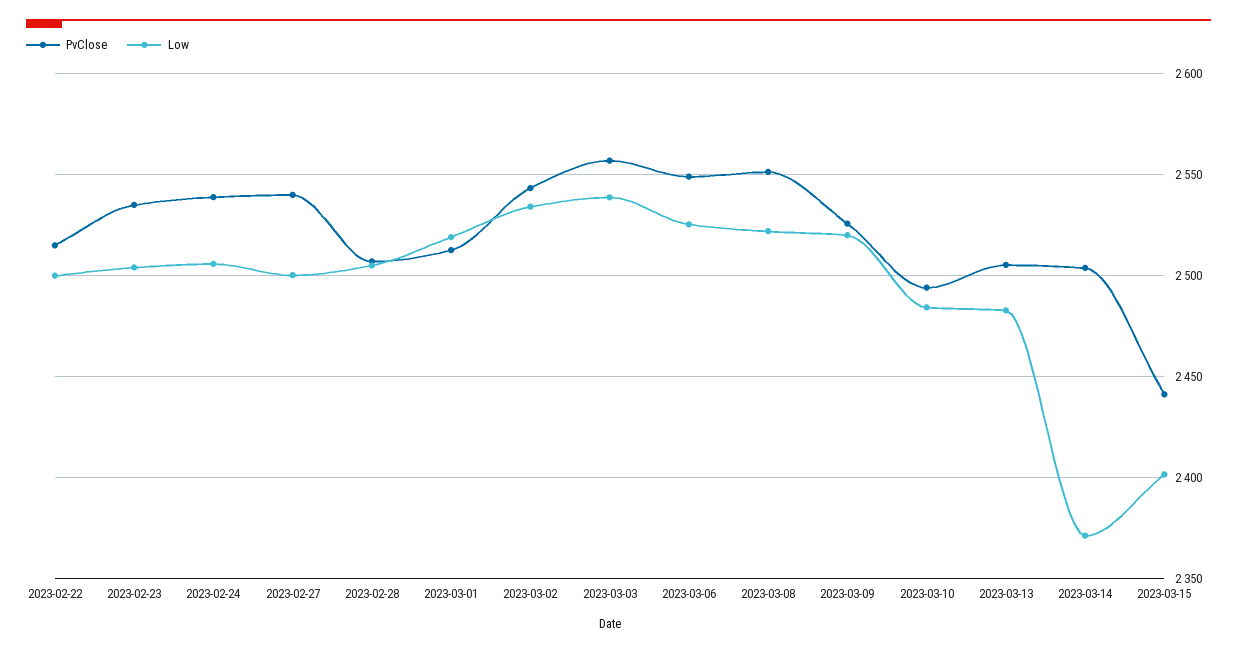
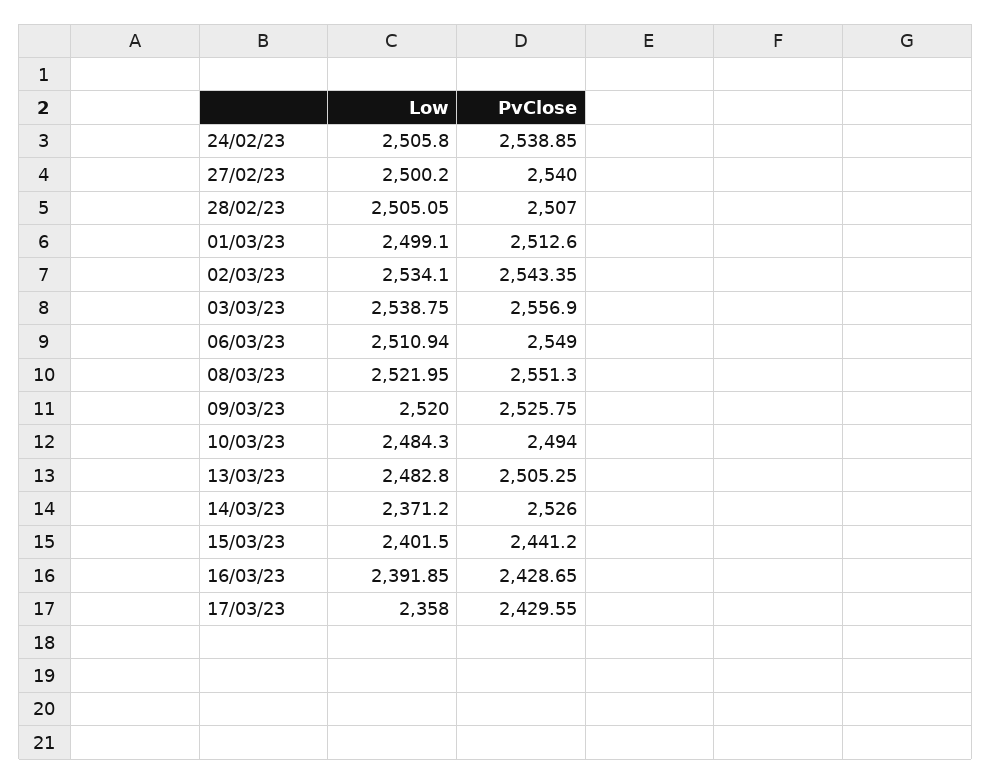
PvClose, 2023-02-22: 2515 -> none
Low, 2023-02-22: 2500 -> none
PvClose, 2023-02-23: 2535 -> none
Low, 2023-02-23: 2505 -> none
Low, 2023-03-01: 2520 -> 2499.1
Low, 2023-03-06: 2525 -> 2510.94
PvClose, 2023-03-14: 2505 -> 2526
Low, 16/03/23: none -> 2391.85
PvClose, 16/03/23: none -> 2428.65
Low, 17/03/23: none -> 2358
PvClose, 17/03/23: none -> 2429.55

